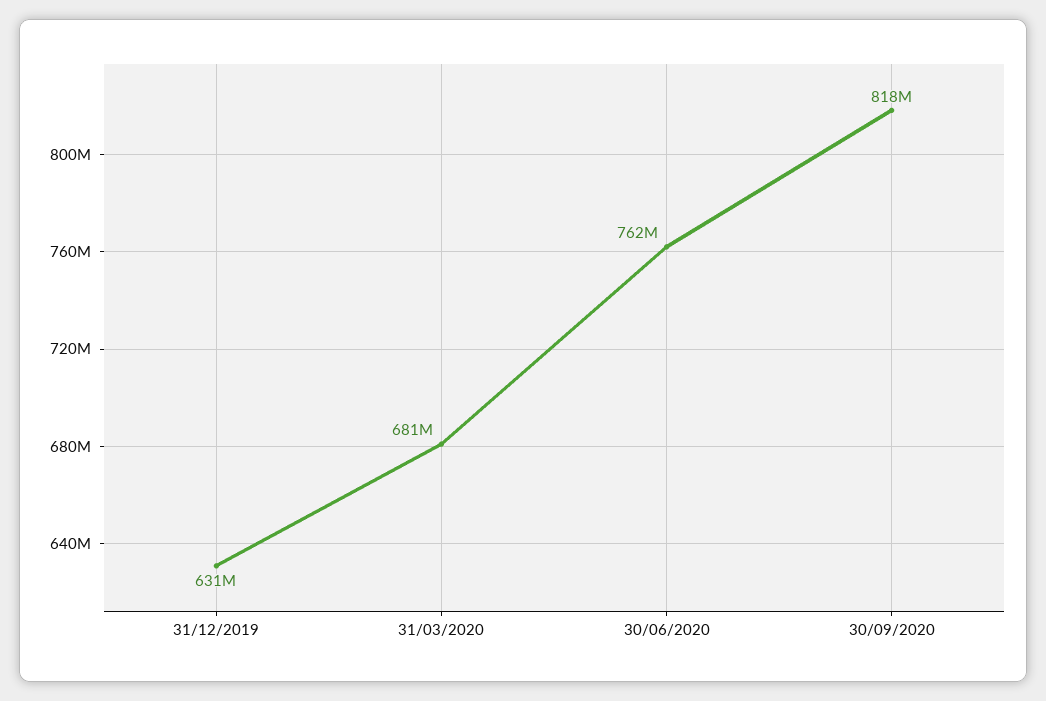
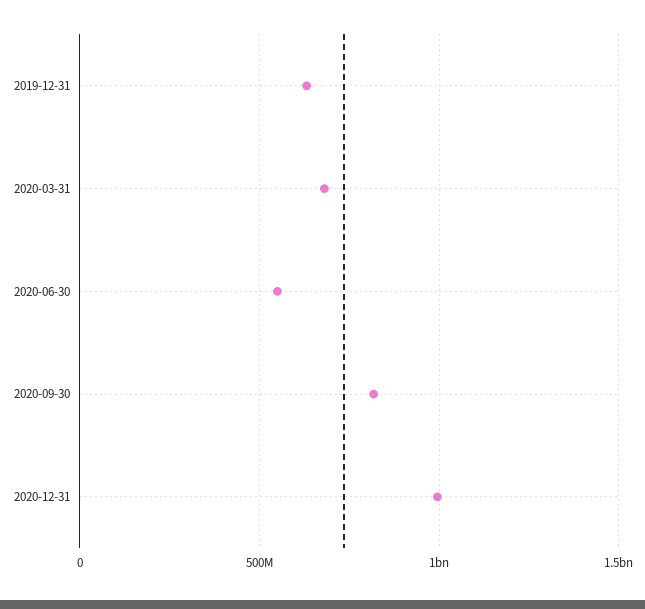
30/06/2020: 762000000 -> 550000000
2020-12-31: none -> 1000000000

